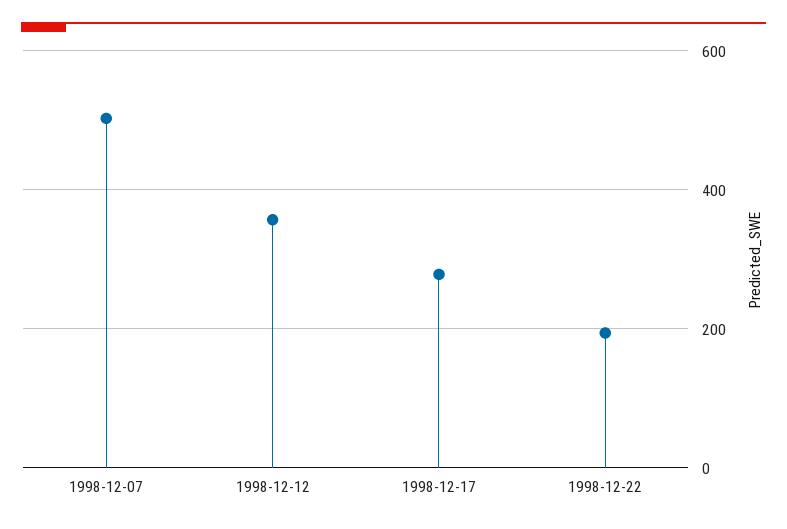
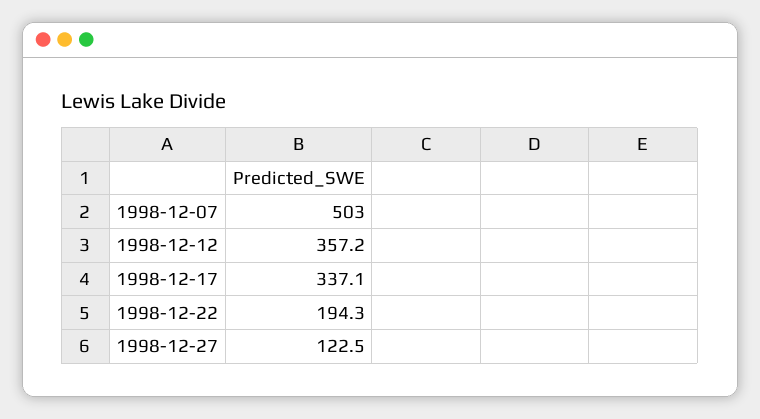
1998-12-17: 280 -> 337.1
1998-12-27: none -> 122.5

